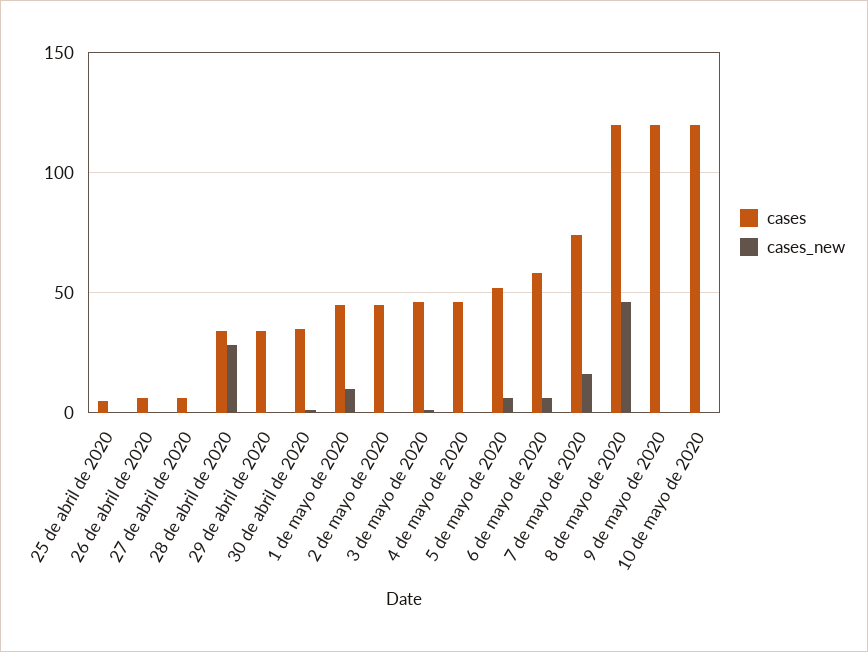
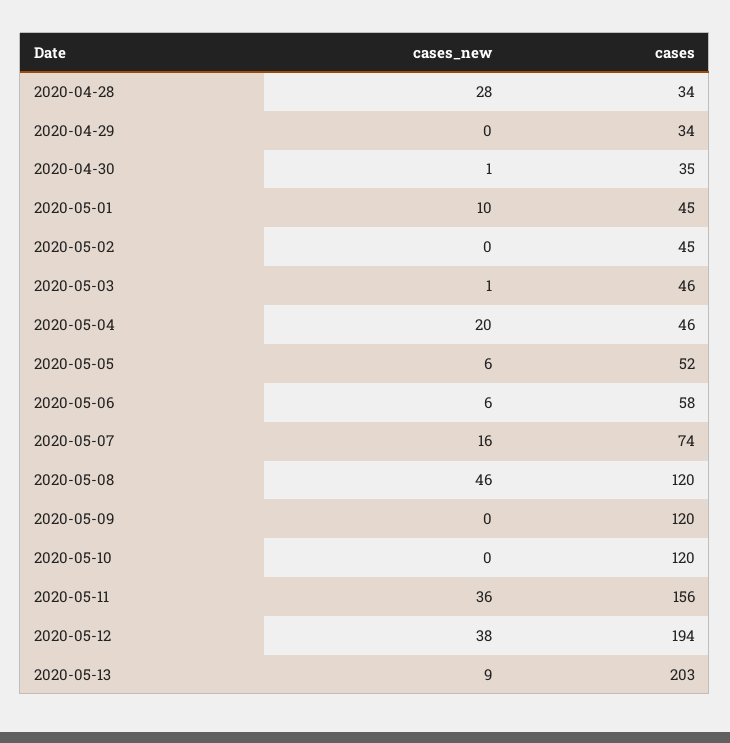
cases, 25 de abril de 2020: 5 -> none
cases_new, 25 de abril de 2020: 0 -> none
cases, 26 de abril de 2020: 5 -> none
cases_new, 26 de abril de 2020: 0 -> none
cases, 27 de abril de 2020: 5 -> none
cases_new, 27 de abril de 2020: 0 -> none
cases_new, 4 de mayo de 2020: 0 -> 20
cases_new, 2020-05-11: none -> 36
cases, 2020-05-11: none -> 156
cases_new, 2020-05-12: none -> 38
cases, 2020-05-12: none -> 194
cases_new, 2020-05-13: none -> 9
cases, 2020-05-13: none -> 203

